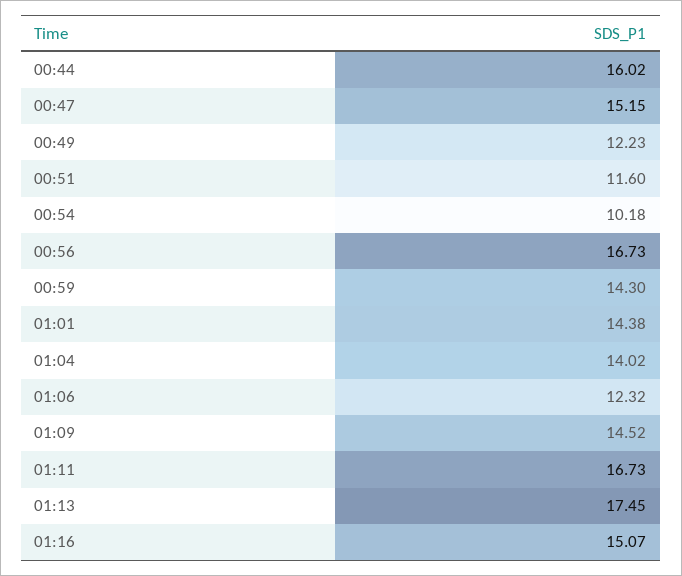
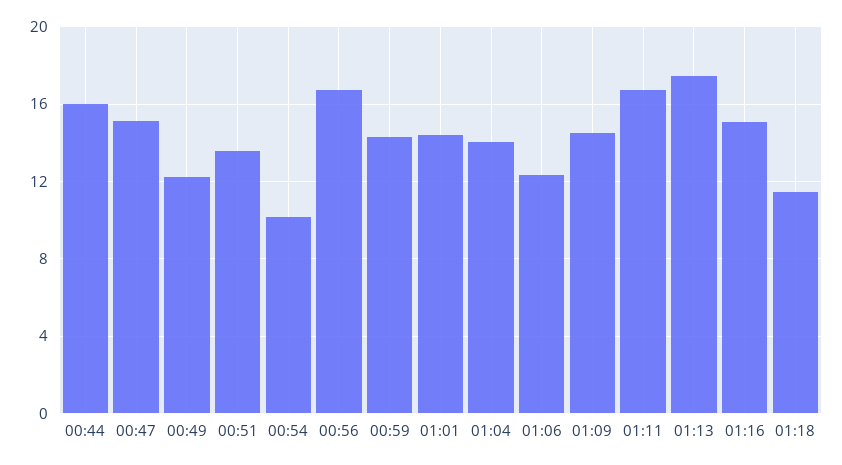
00:51: 11.6 -> 13.5
01:18: none -> 11.5

